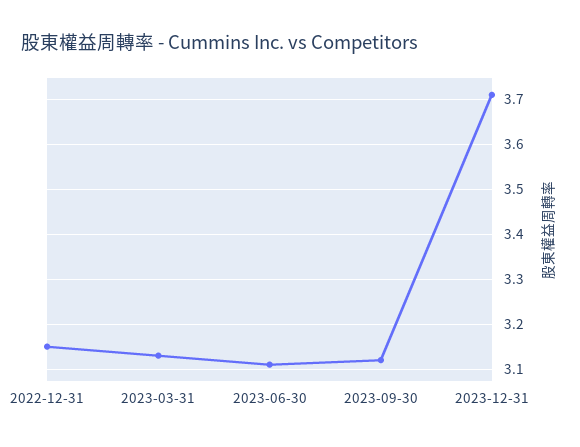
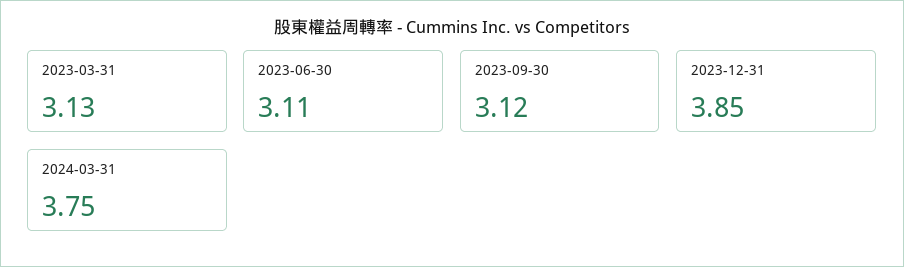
2022-12-31: 3.15 -> none
2023-12-31: 3.7 -> 3.85
2024-03-31: none -> 3.75

